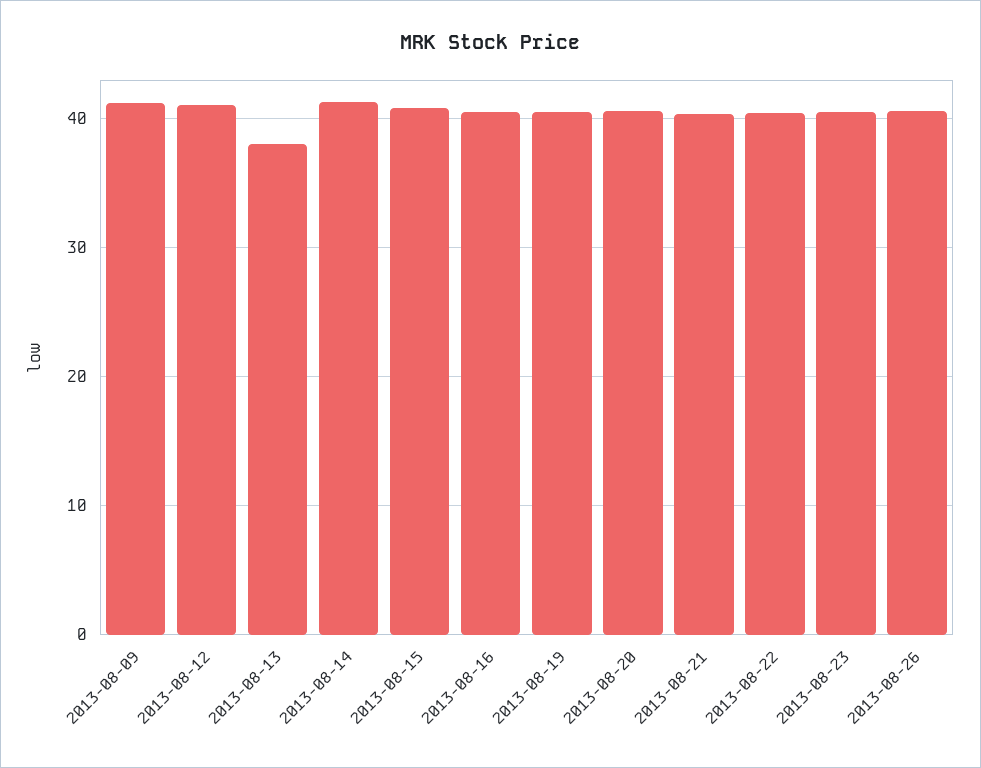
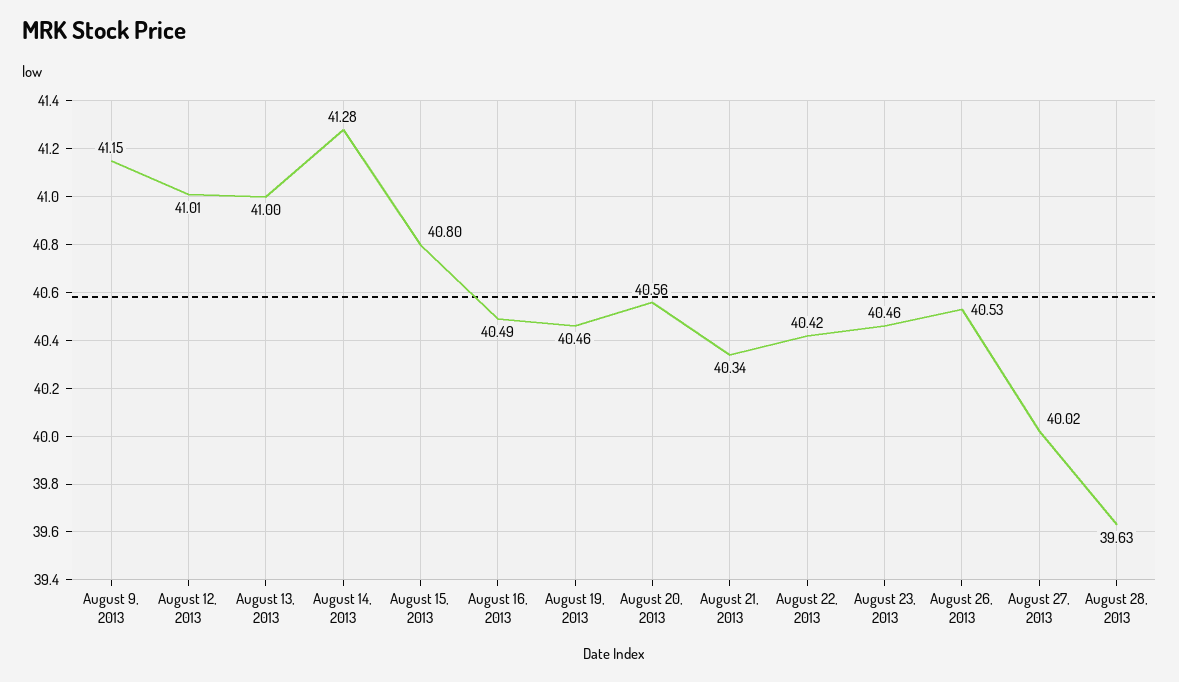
2013-08-13: 38 -> 41
August 27, 2013: none -> 40.02
August 28, 2013: none -> 39.63

